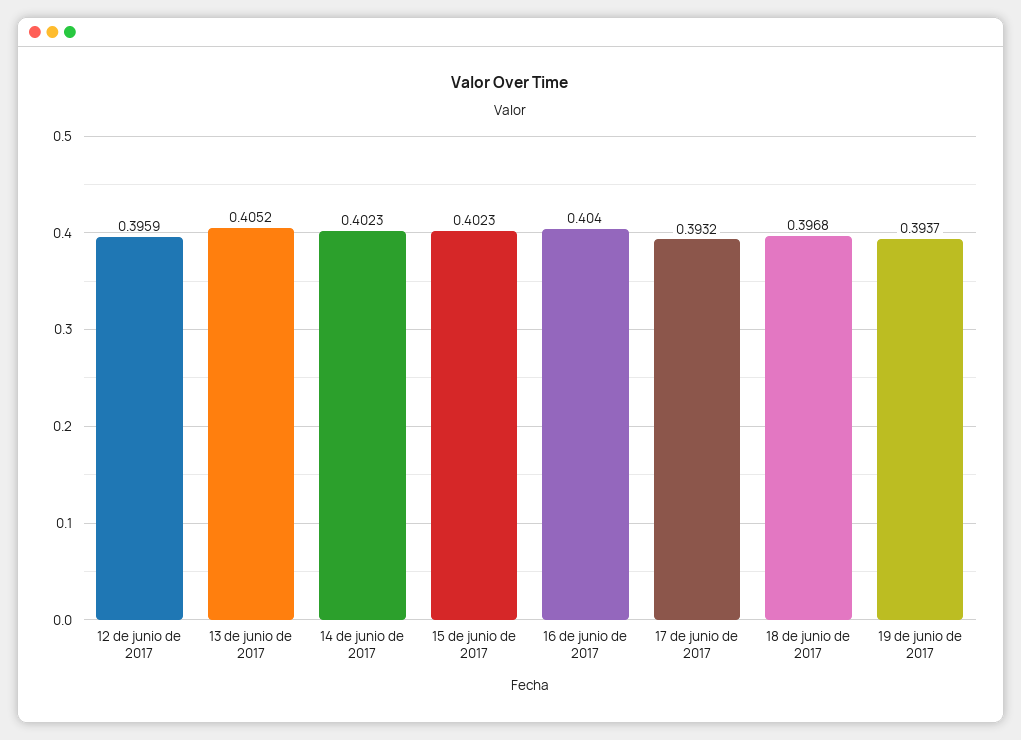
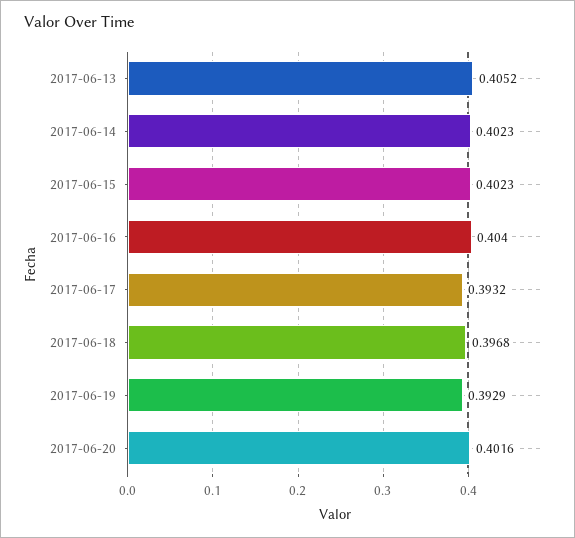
12 de junio de 2017: 0.3959 -> none
19 de junio de 2017: 0.3937 -> 0.3929
2017-06-20: none -> 0.4016

